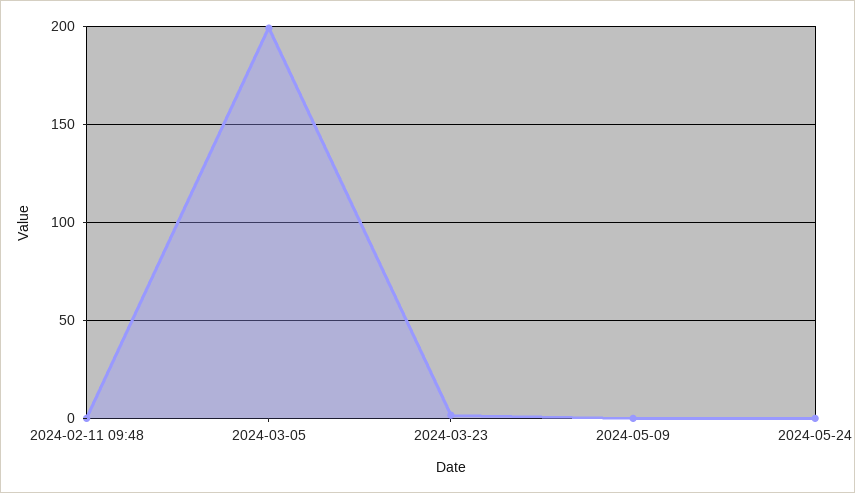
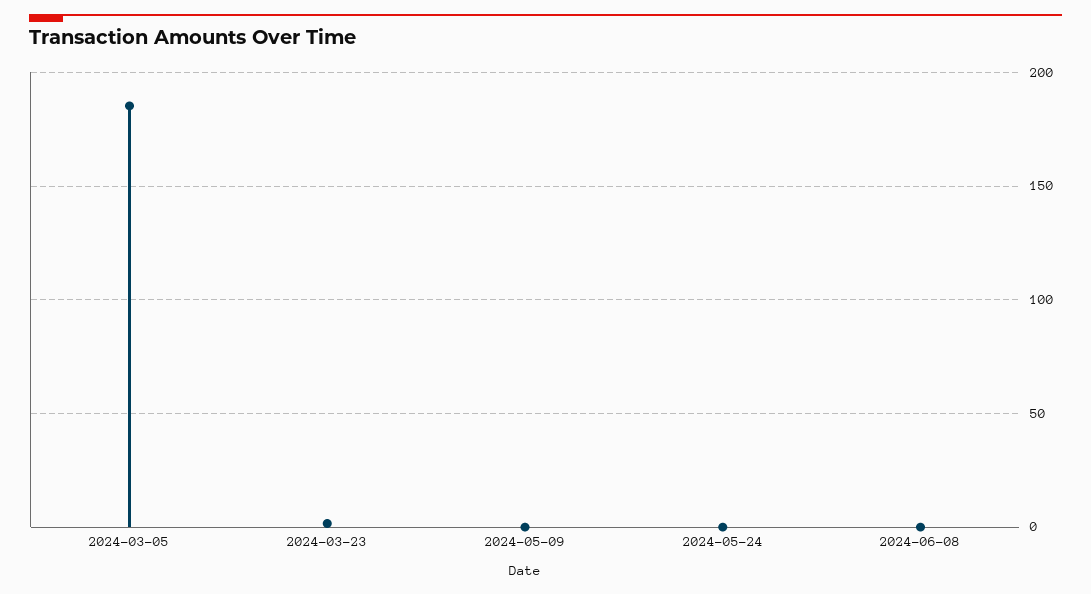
2024-02-11 09:48: 0 -> none
2024-03-05: 200 -> 185
2024-06-08: none -> 0

